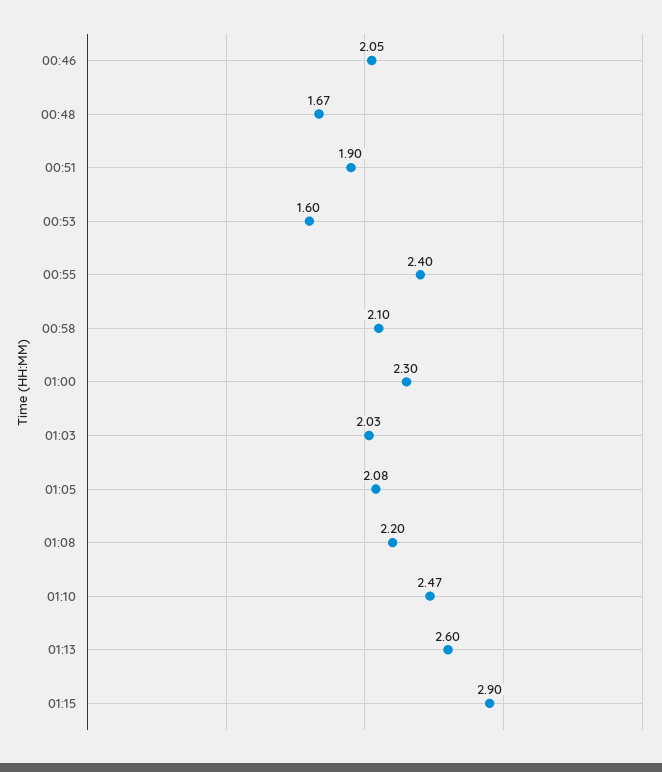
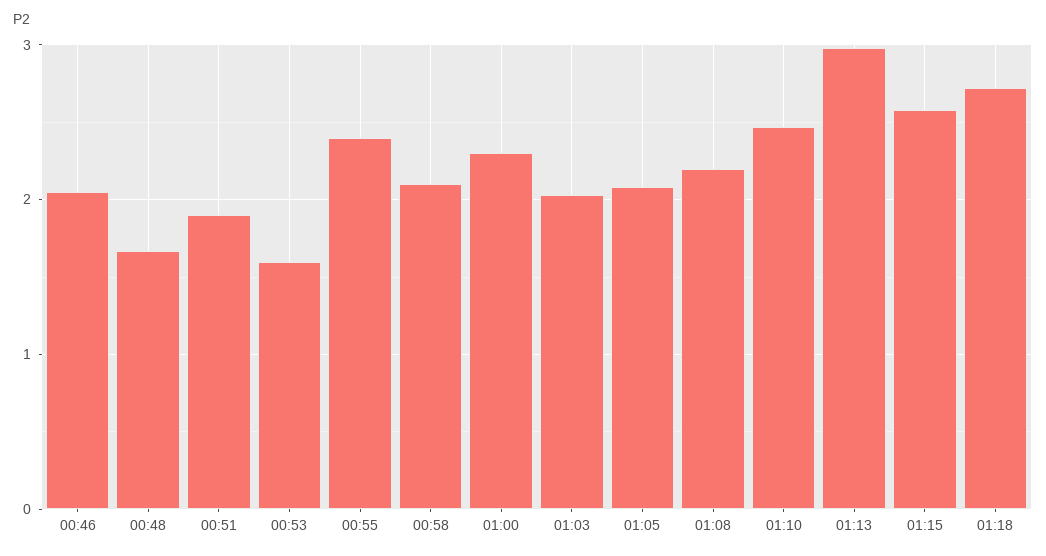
01:13: 2.6 -> 3
01:15: 2.9 -> 2.6
01:18: none -> 2.7

